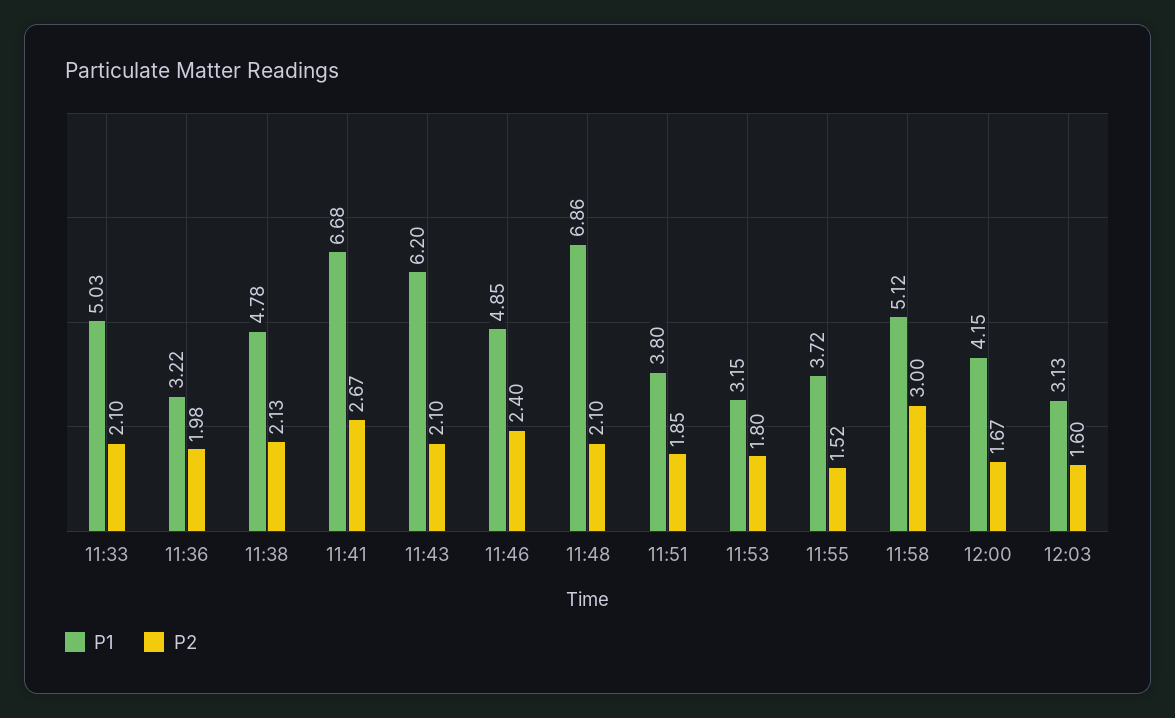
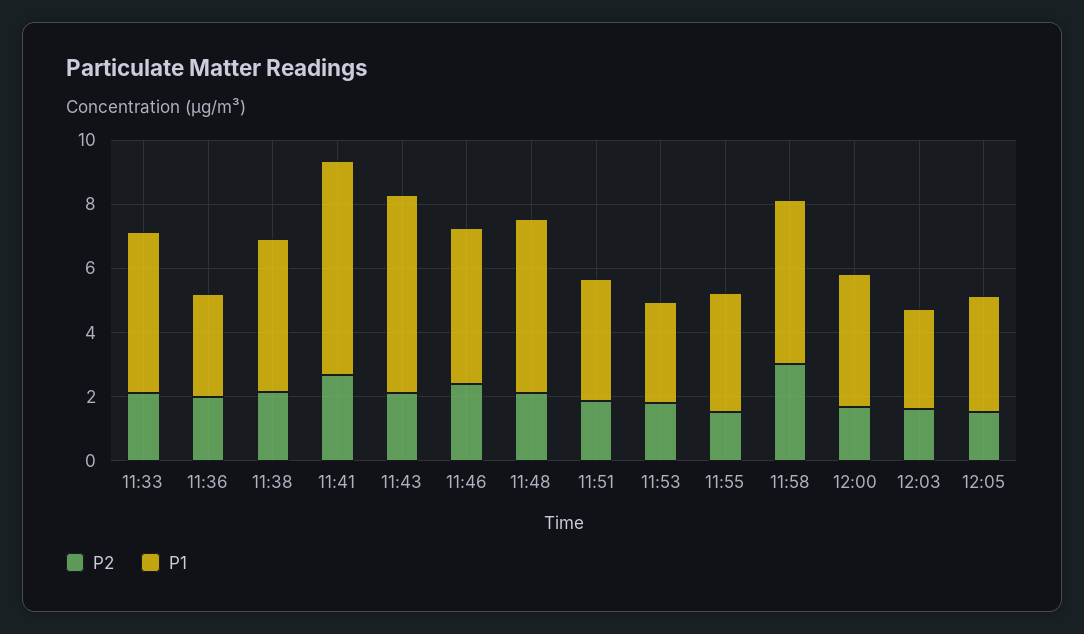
P1, 11:48: 6.86 -> 5.5
P2, 12:05: none -> 1.5
P1, 12:05: none -> 3.5

